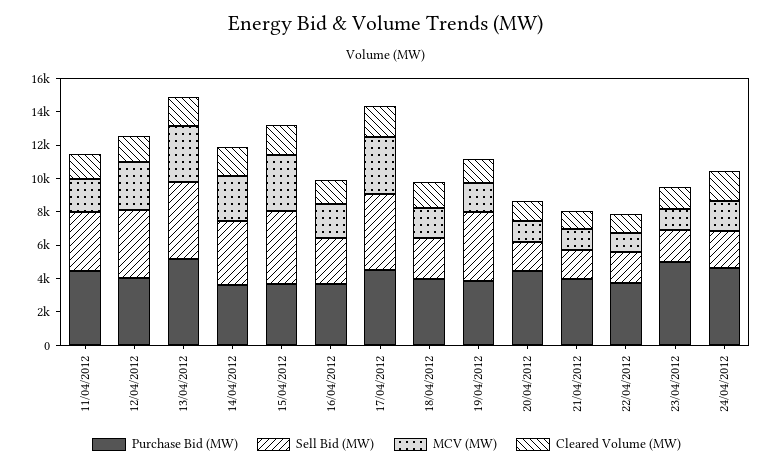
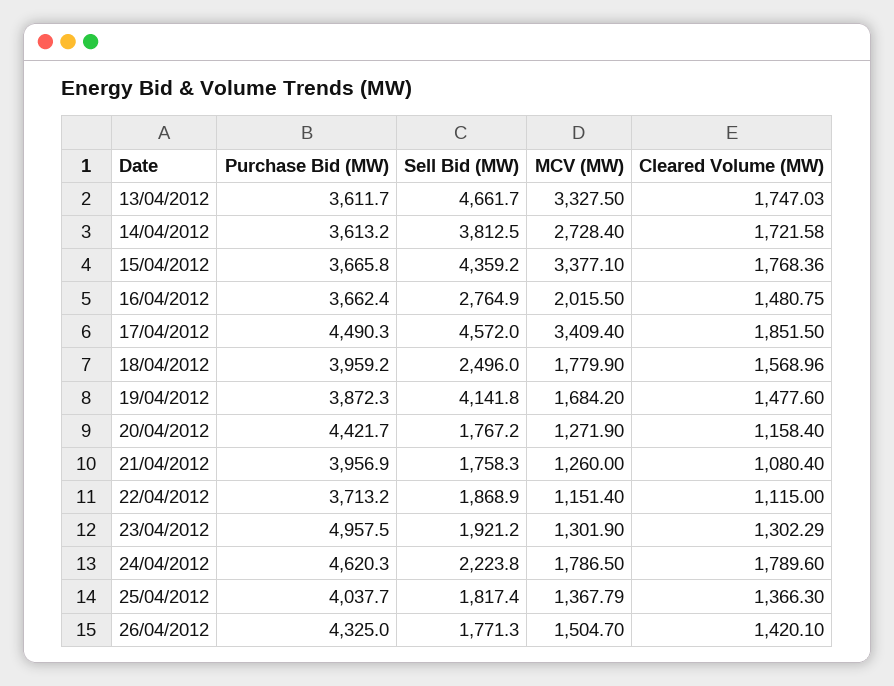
Purchase Bid (MW), 11/04/2012: 4500 -> none
Sell Bid (MW), 11/04/2012: 3500 -> none
MCV (MW), 11/04/2012: 2000 -> none
Cleared Volume (MW), 11/04/2012: 1500 -> none
Purchase Bid (MW), 12/04/2012: 4000 -> none
Sell Bid (MW), 12/04/2012: 4000 -> none
MCV (MW), 12/04/2012: 3000 -> none
Cleared Volume (MW), 12/04/2012: 1500 -> none
Purchase Bid (MW), 13/04/2012: 5000 -> 3611.7
Purchase Bid (MW), 25/04/2012: none -> 4037.7
Sell Bid (MW), 25/04/2012: none -> 1817.4
MCV (MW), 25/04/2012: none -> 1367.79
Cleared Volume (MW), 25/04/2012: none -> 1366.3
Purchase Bid (MW), 26/04/2012: none -> 4325
Sell Bid (MW), 26/04/2012: none -> 1771.3
MCV (MW), 26/04/2012: none -> 1504.7
Cleared Volume (MW), 26/04/2012: none -> 1420.1

